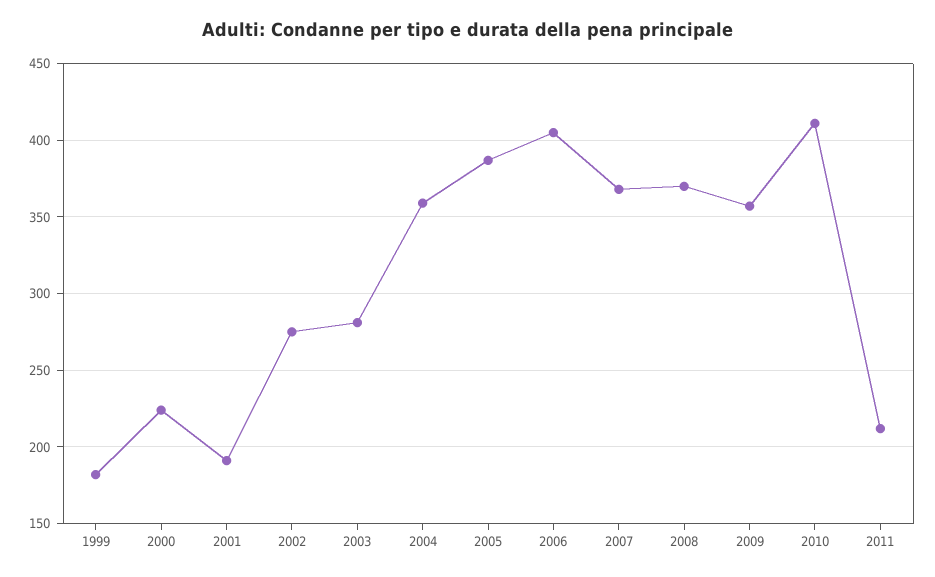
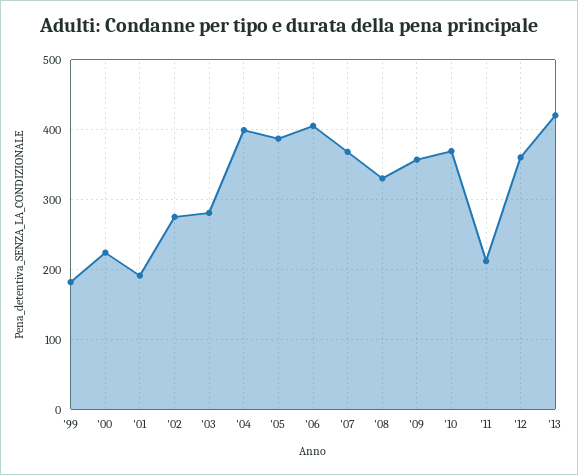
2004: 360 -> 400
2008: 370 -> 330
2010: 410 -> 370
'12: none -> 360
'13: none -> 420

